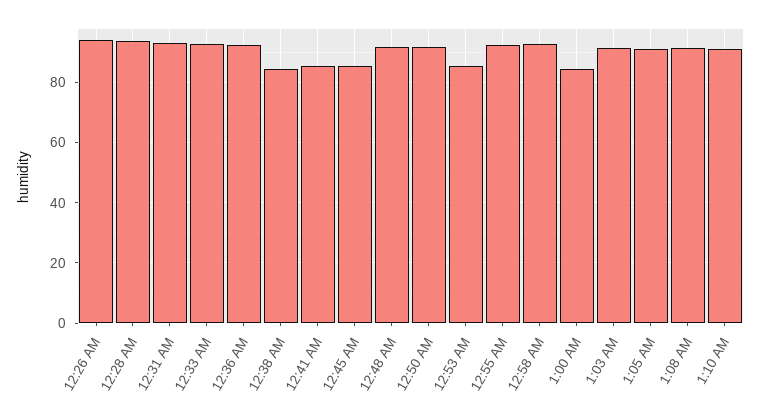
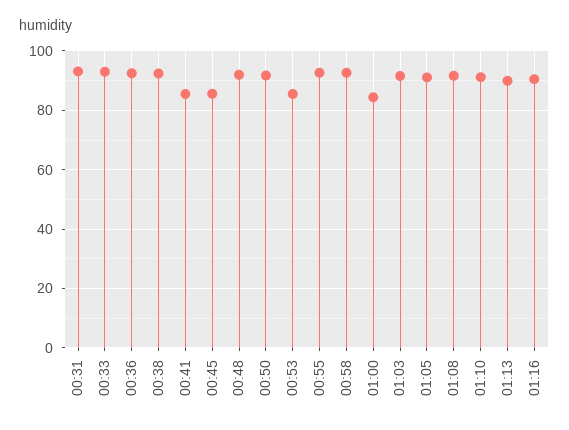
12:26 AM: 94 -> none
12:28 AM: 94 -> none
12:38 AM: 84 -> 92.5
01:13: none -> 90
01:16: none -> 90

